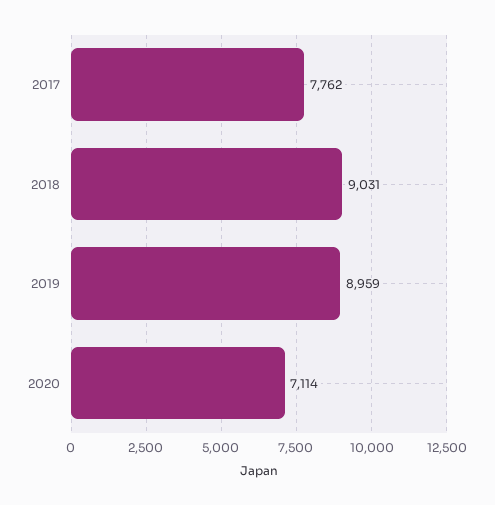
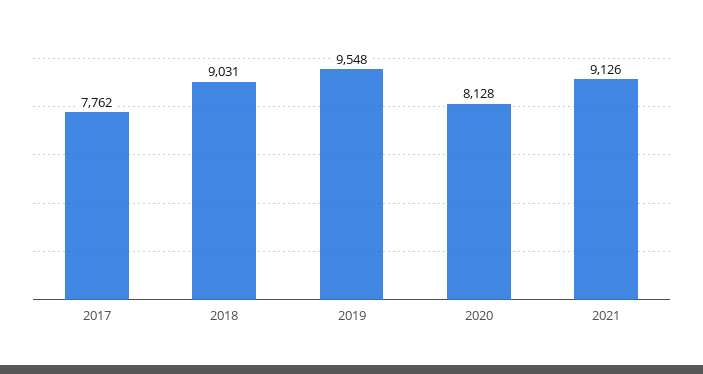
2019: 8959 -> 9548
2020: 7114 -> 8128
2021: none -> 9126

